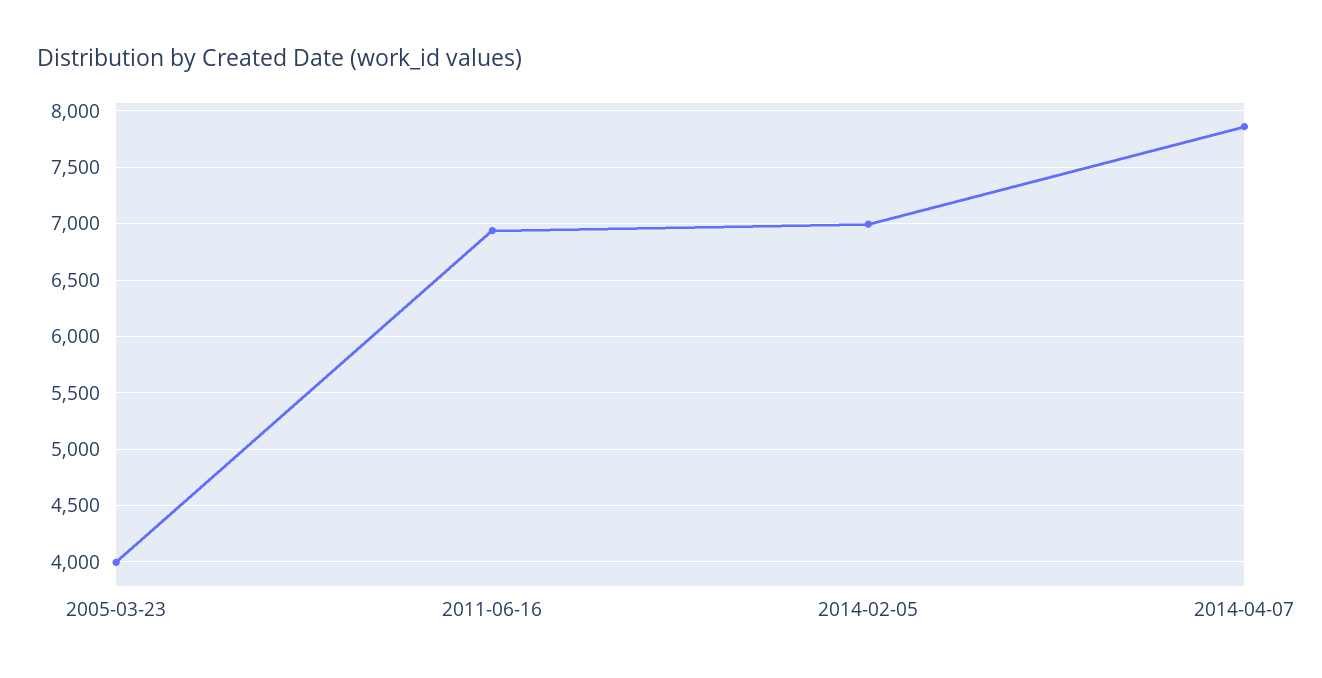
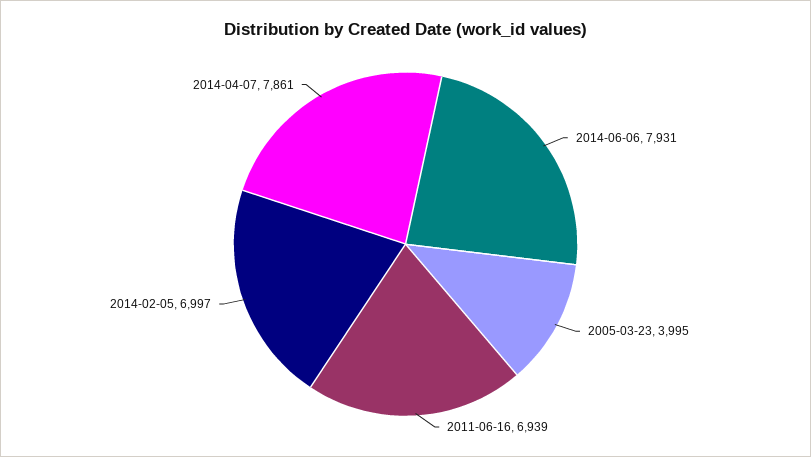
2014-06-06: none -> 7931

